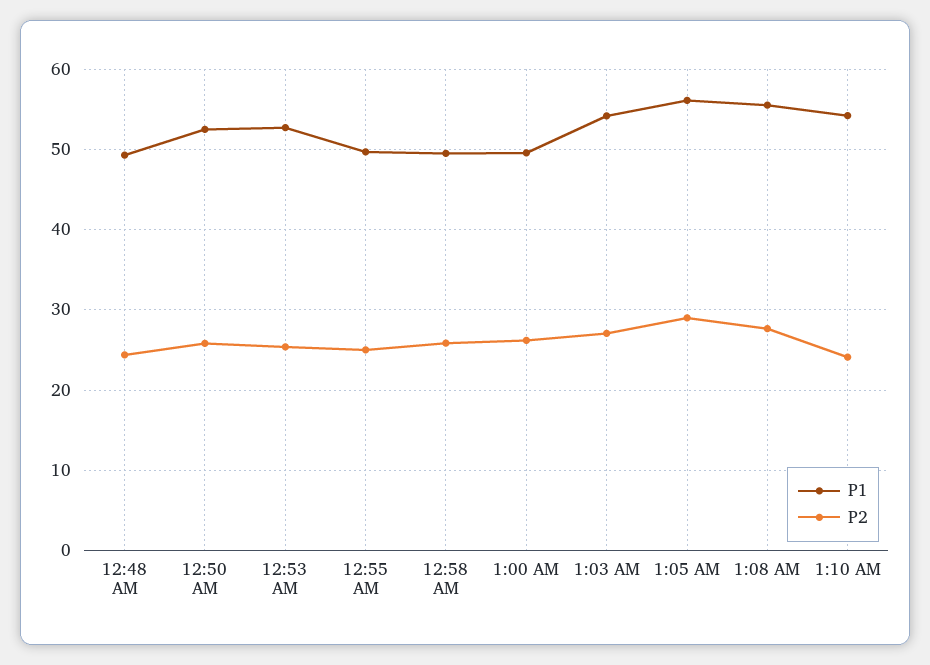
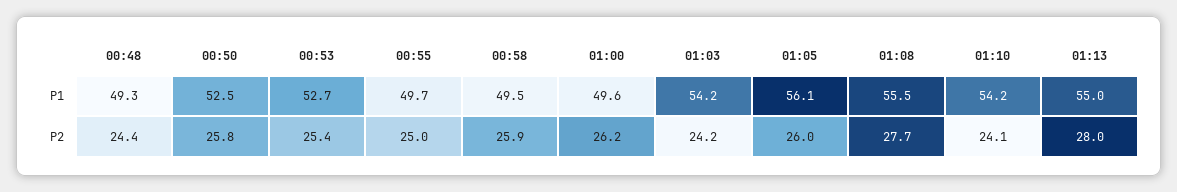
P2, 1:03 AM: 27 -> 24.2
P2, 1:05 AM: 29 -> 26
P1, 01:13: none -> 55
P2, 01:13: none -> 28

